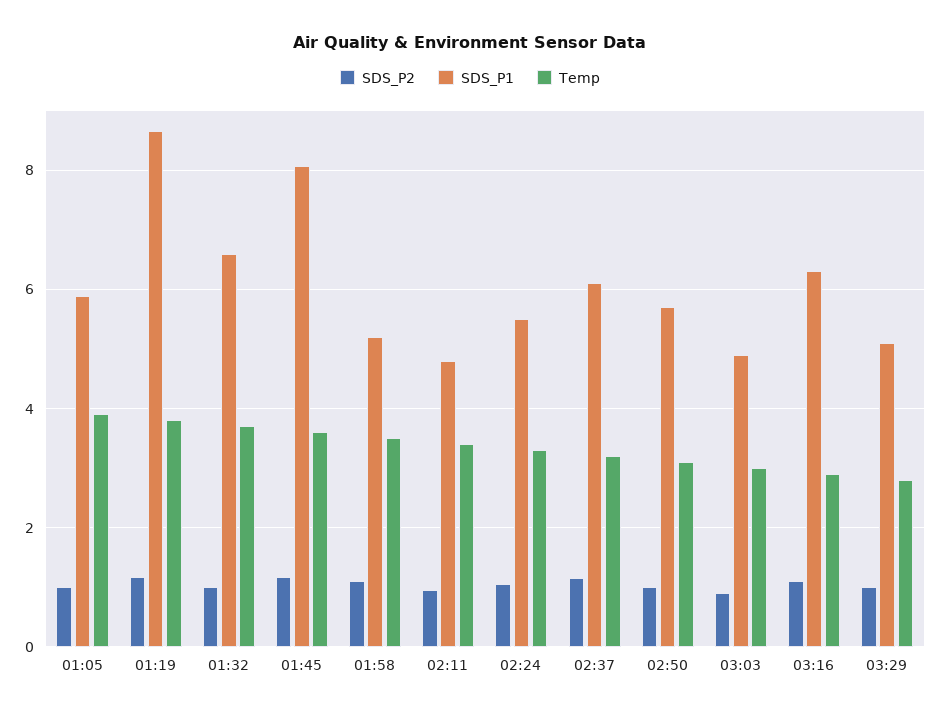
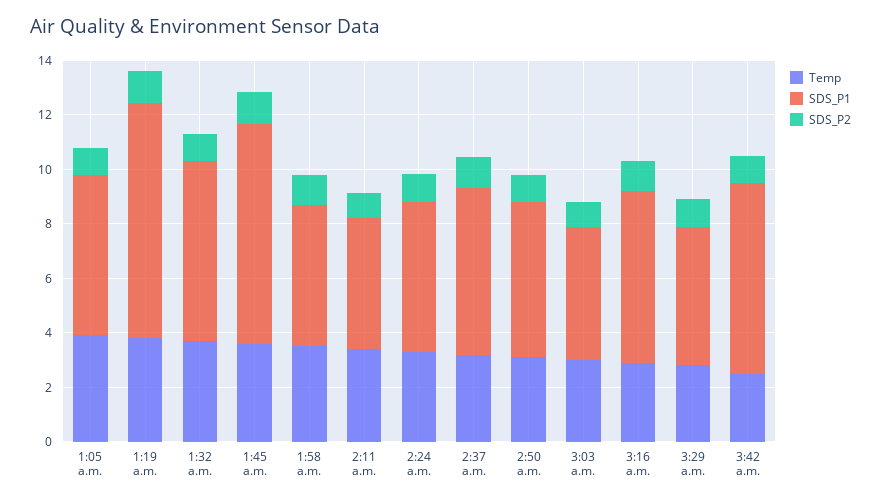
Temp, 3:42 a.m.: none -> 2.5
SDS_P1, 3:42 a.m.: none -> 7
SDS_P2, 3:42 a.m.: none -> 1

